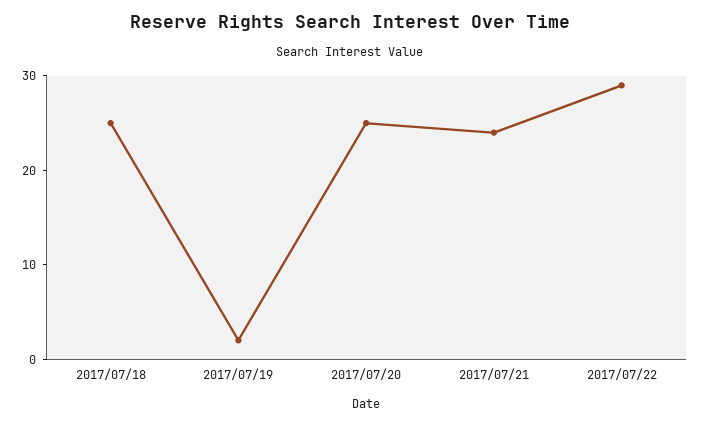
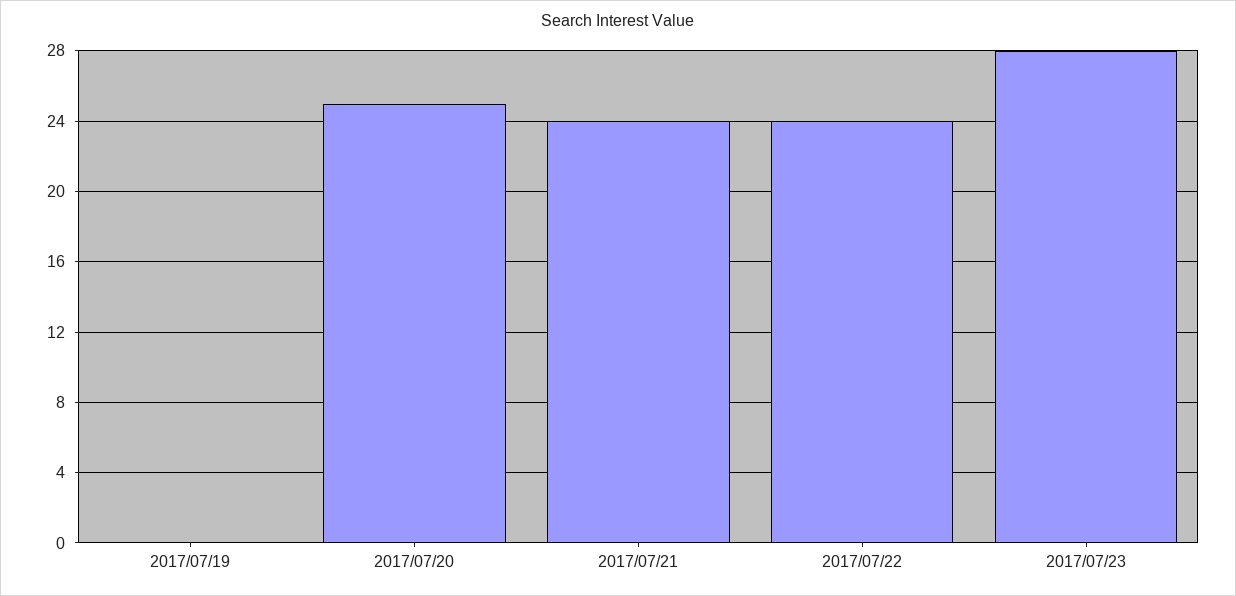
2017/07/18: 25 -> none
2017/07/19: 2 -> 0
2017/07/22: 29 -> 24
2017/07/23: none -> 28

